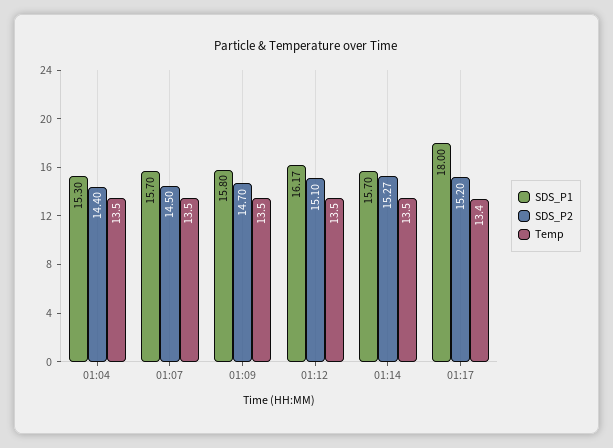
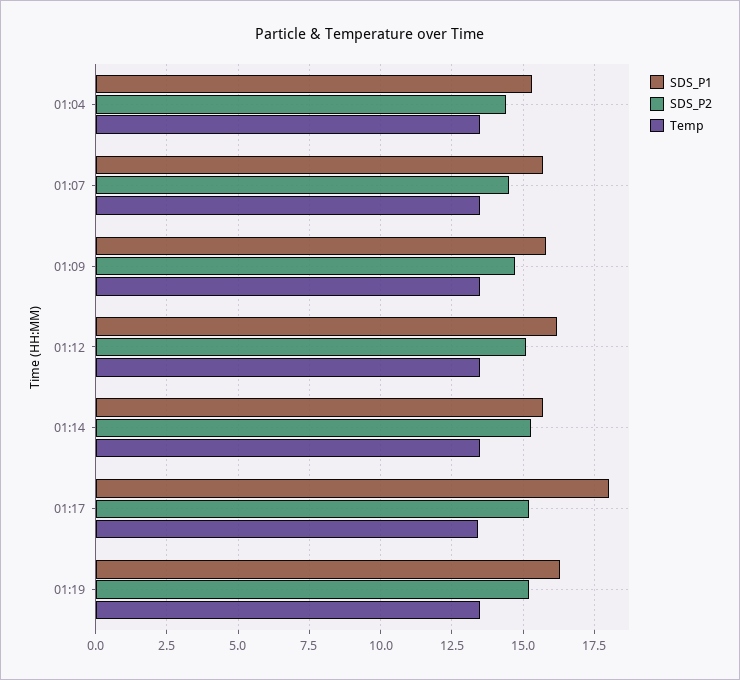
SDS_P1, 01:19: none -> 16.25
SDS_P2, 01:19: none -> 15.25
Temp, 01:19: none -> 13.5

